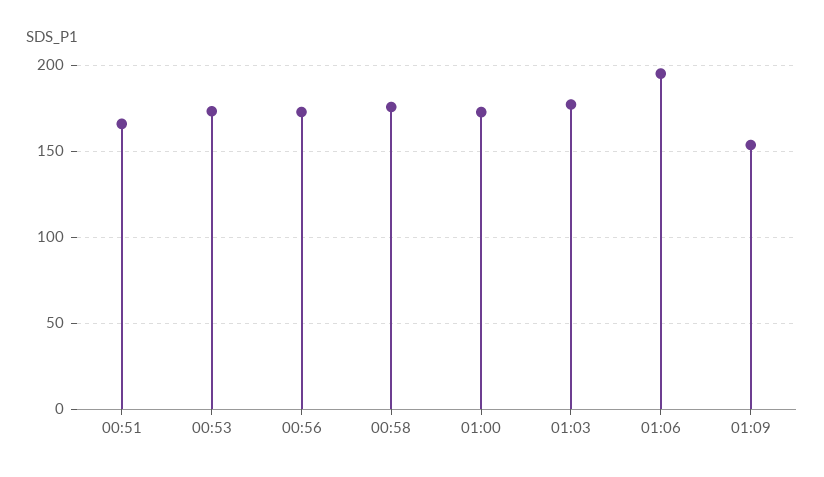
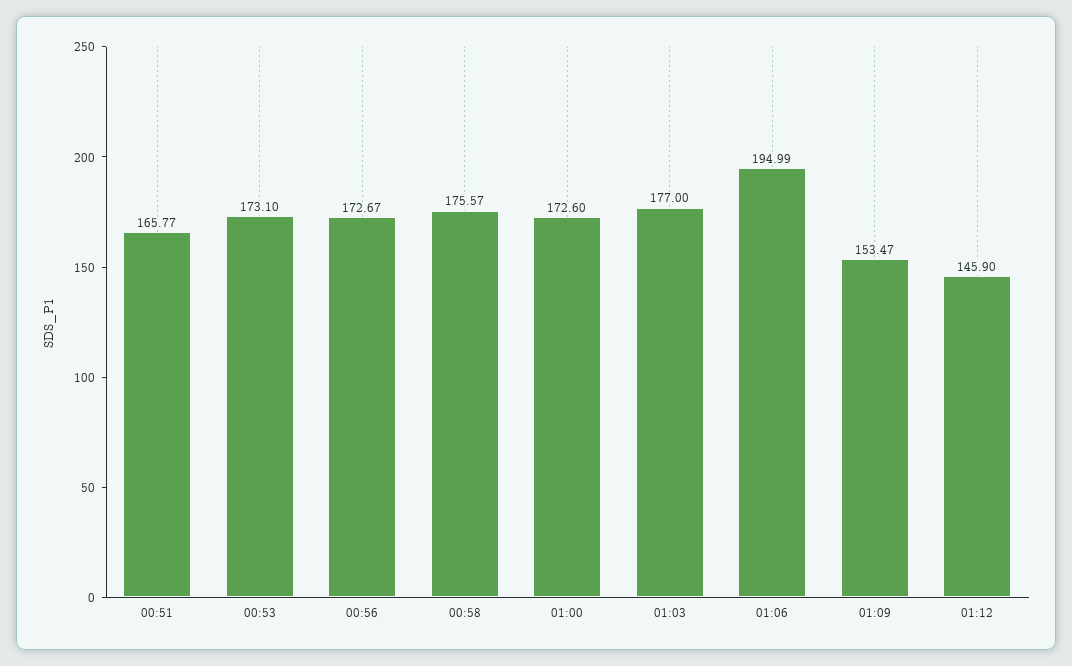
01:12: none -> 145.9

